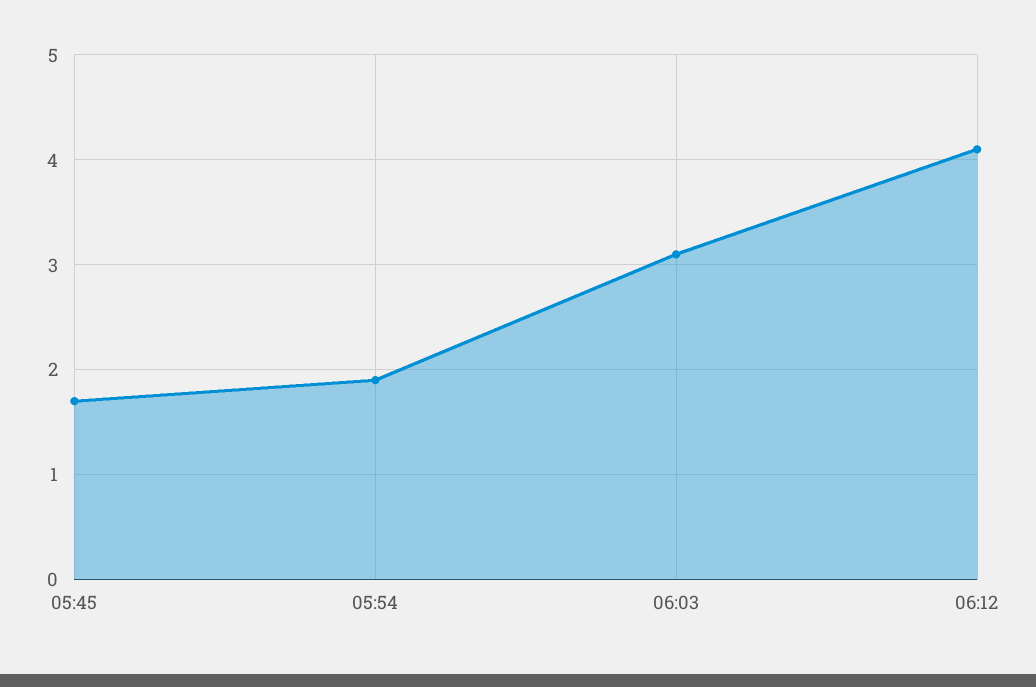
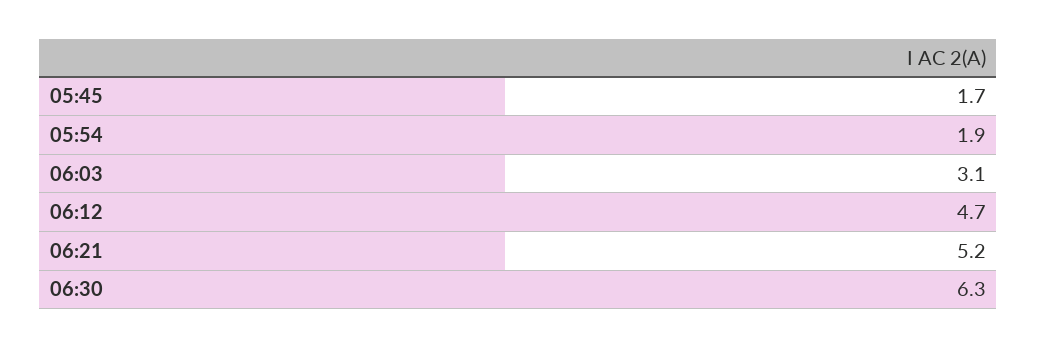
06:12: 4.1 -> 4.7
06:21: none -> 5.2
06:30: none -> 6.3

